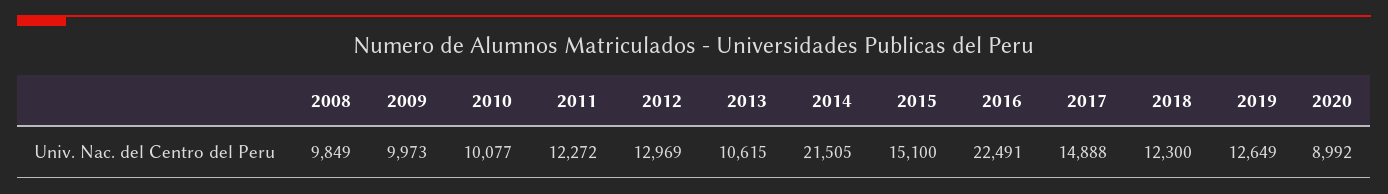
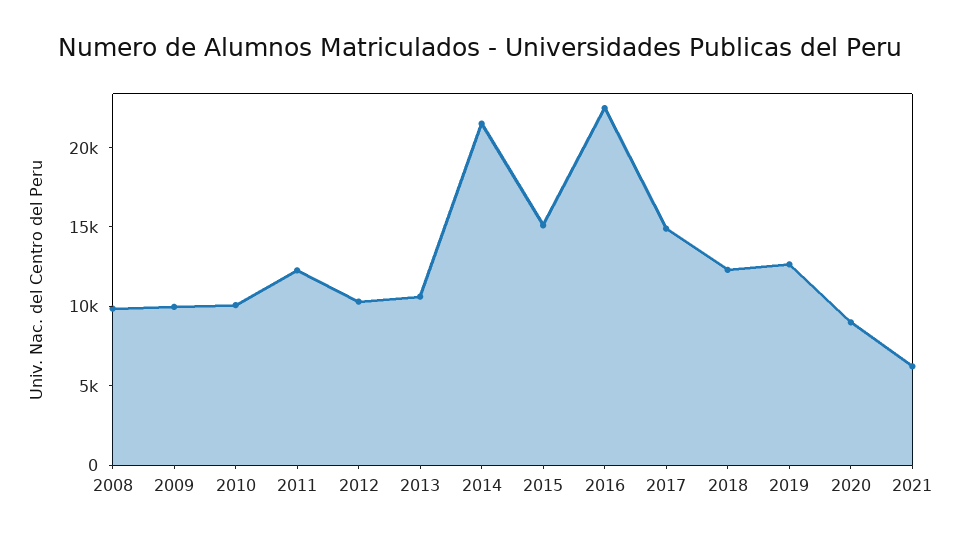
2012: 12969 -> 10000
2021: none -> 6000

